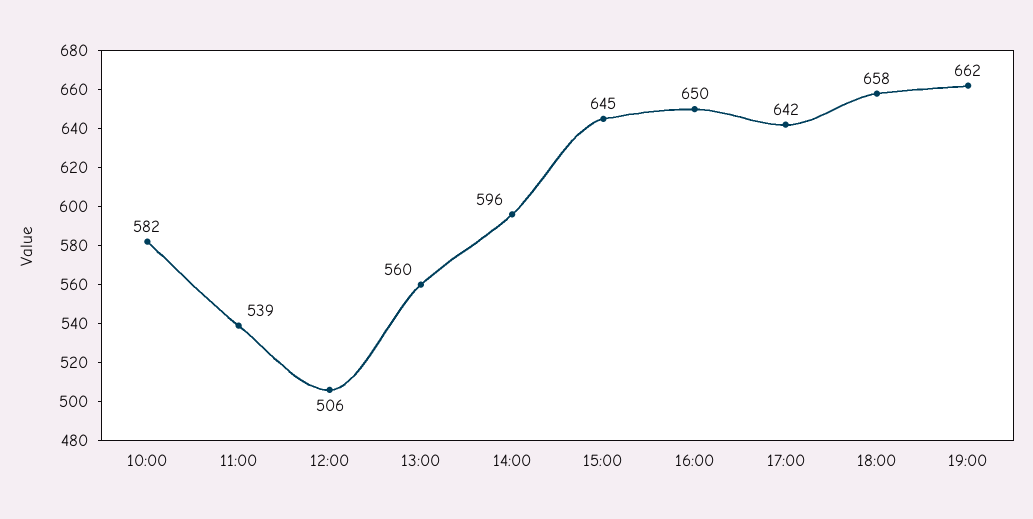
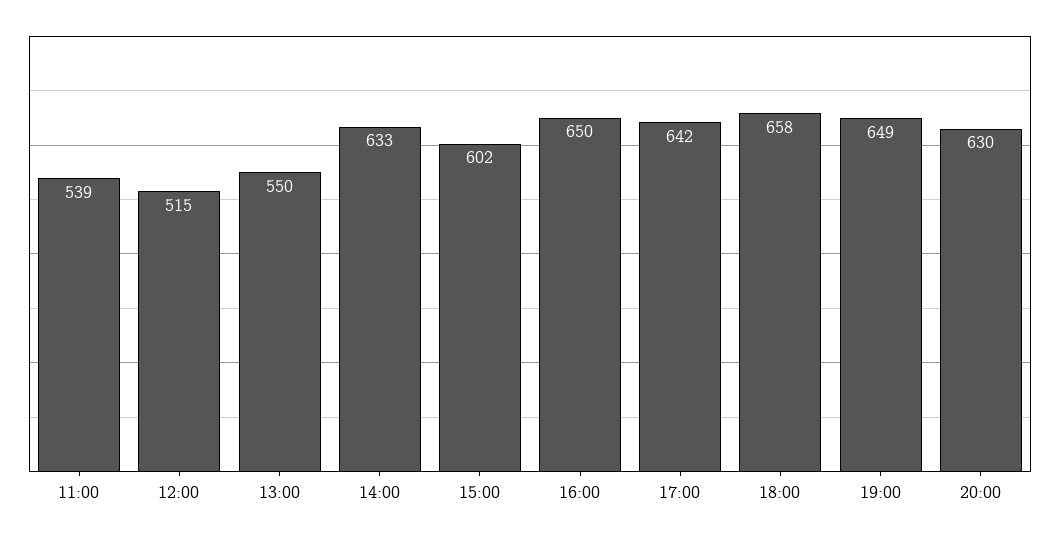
10:00: 582 -> none
12:00: 506 -> 515
13:00: 560 -> 550
14:00: 596 -> 633
15:00: 645 -> 602
19:00: 662 -> 649
20:00: none -> 630

